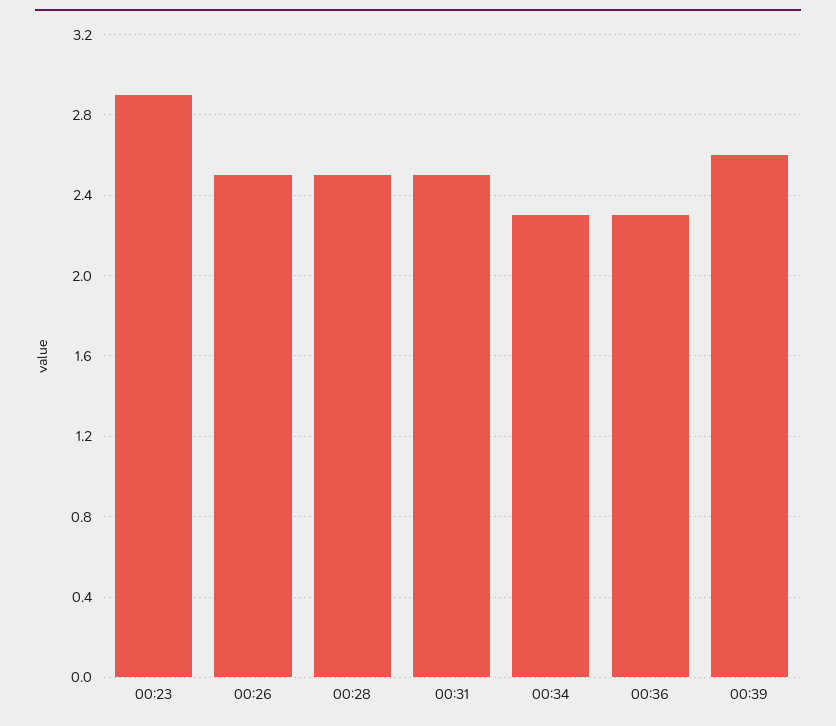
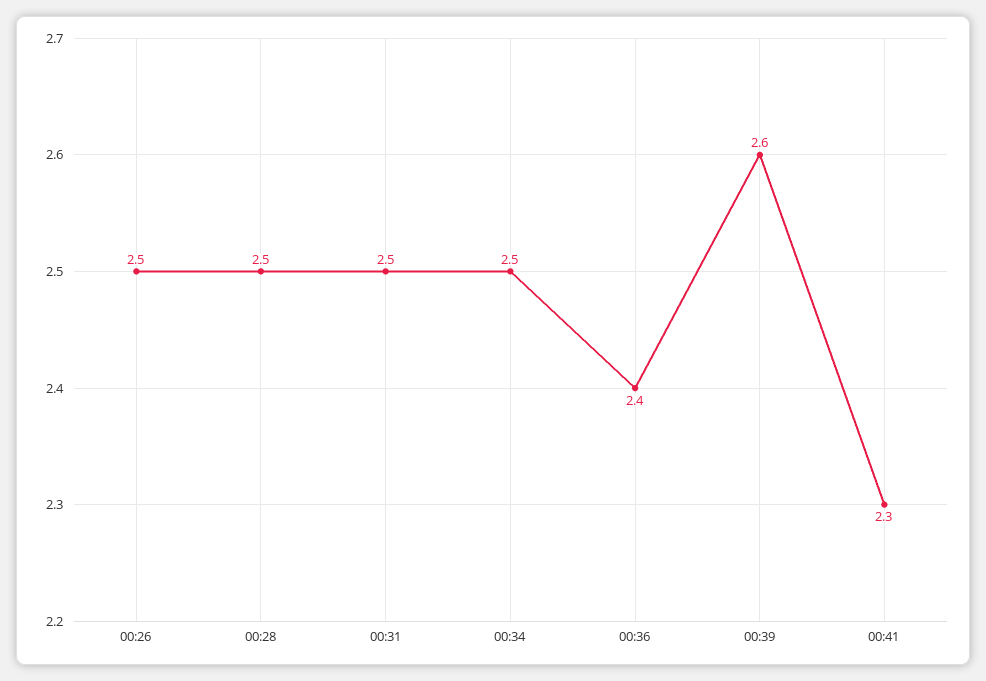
00:23: 2.9 -> none
00:34: 2.3 -> 2.5
00:36: 2.3 -> 2.4
00:41: none -> 2.3

